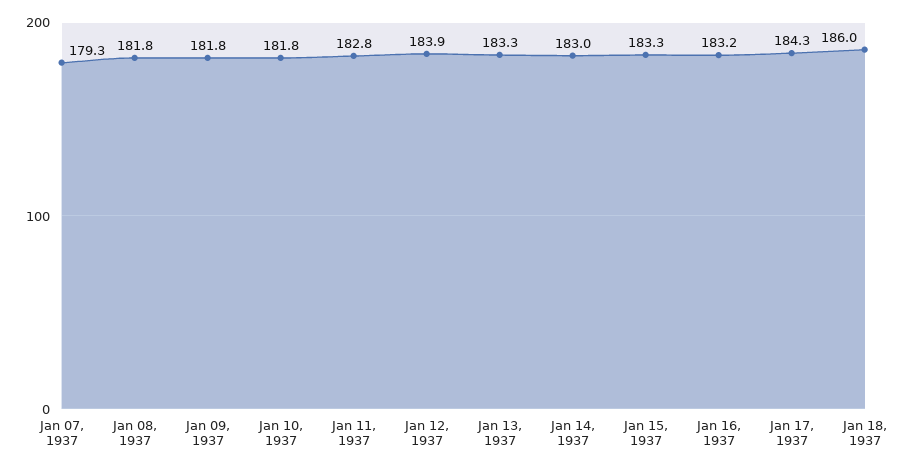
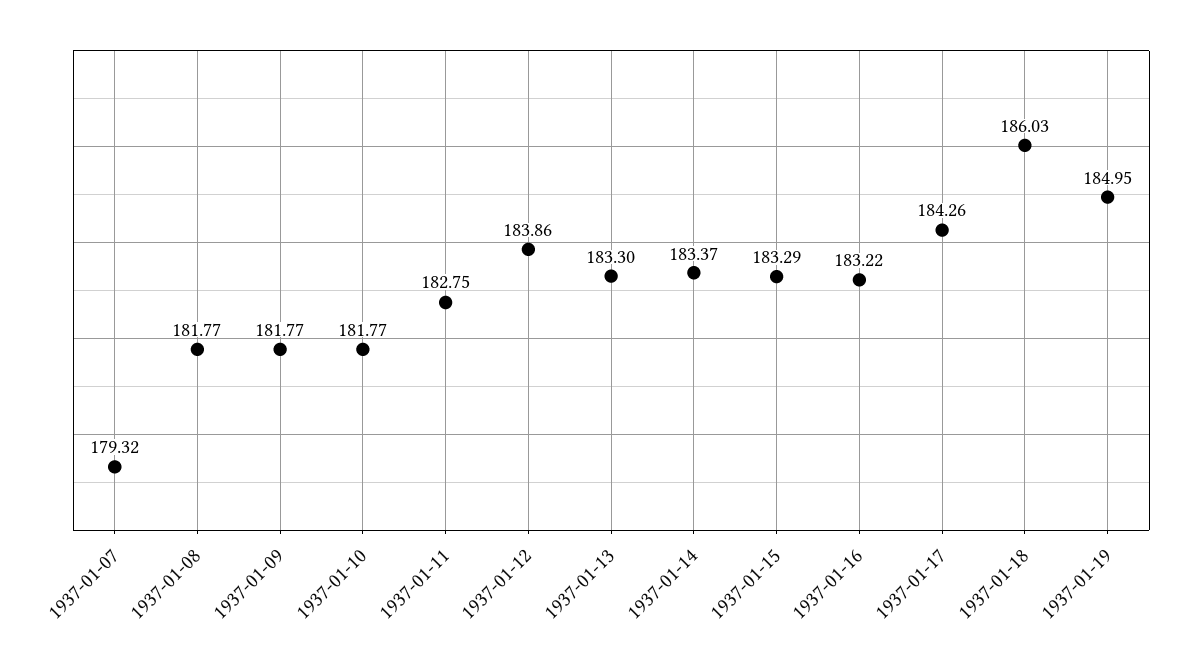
Jan 14, 1937: 183 -> 183.37
1937-01-19: none -> 184.95

